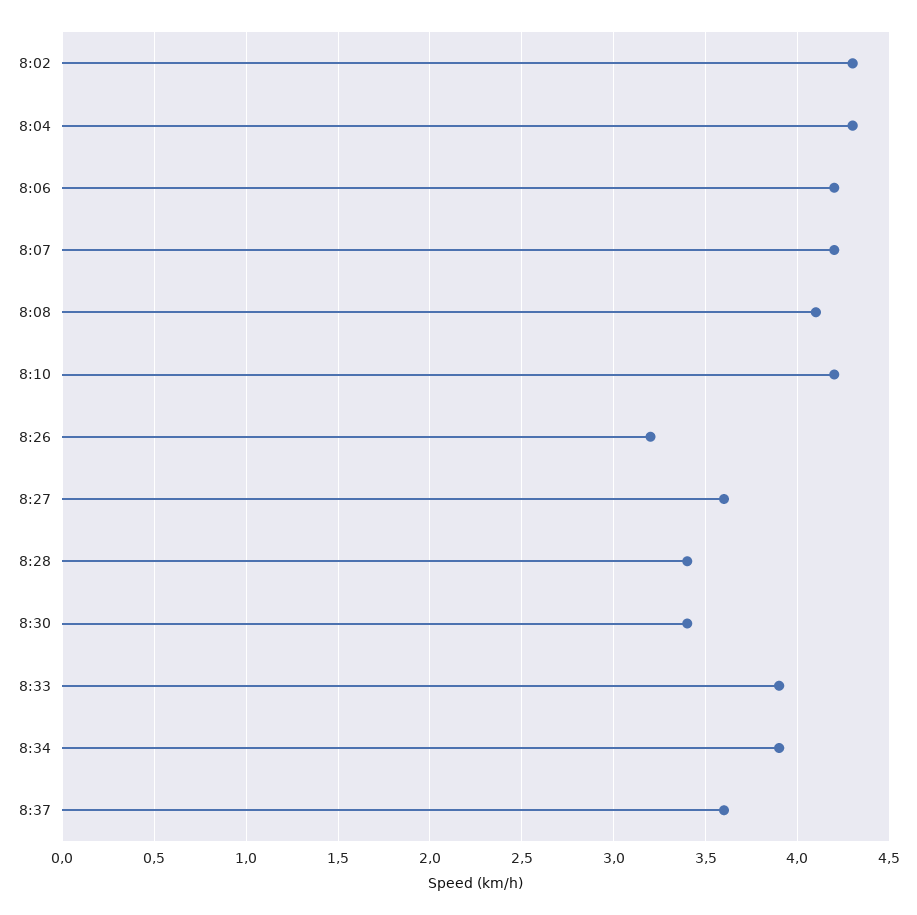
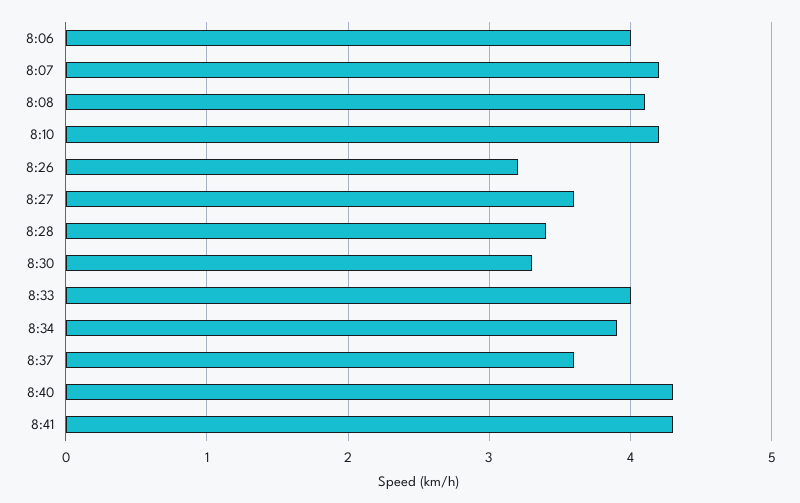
8:02: 4.3 -> none
8:04: 4.3 -> none
8:06: 4.2 -> 4
8:30: 3.4 -> 3.3
8:33: 3.9 -> 4
8:40: none -> 4.3
8:41: none -> 4.3

